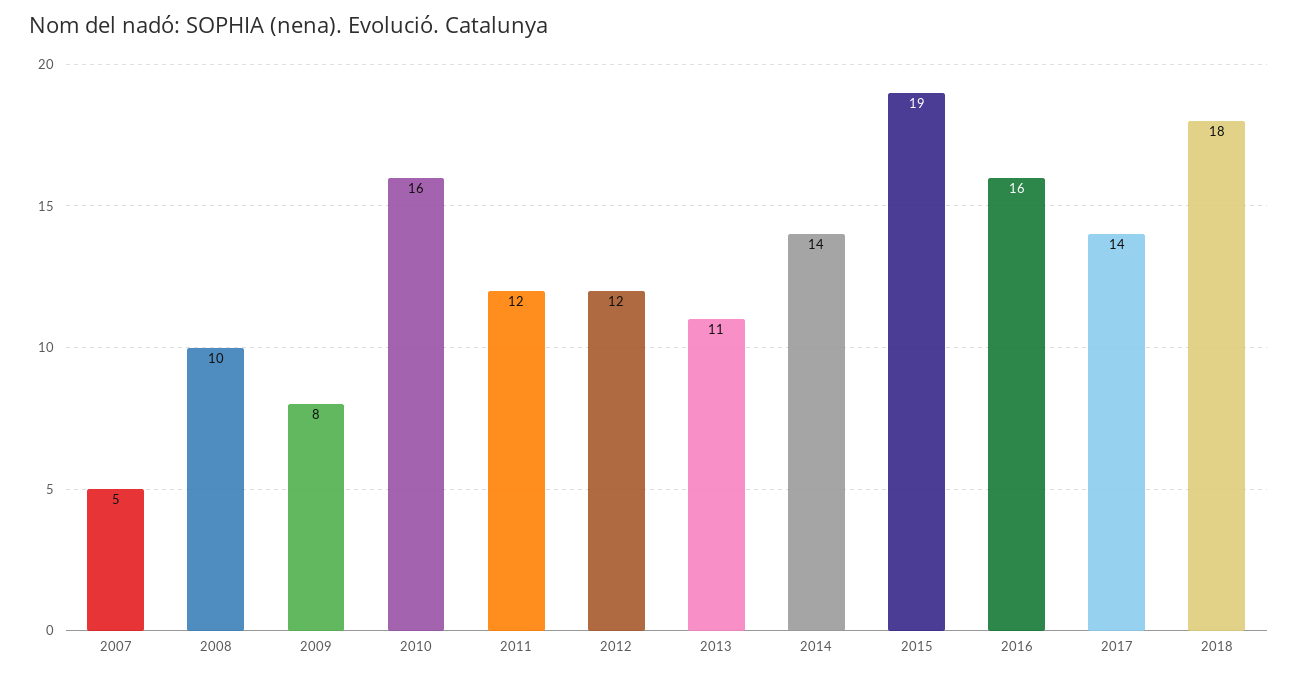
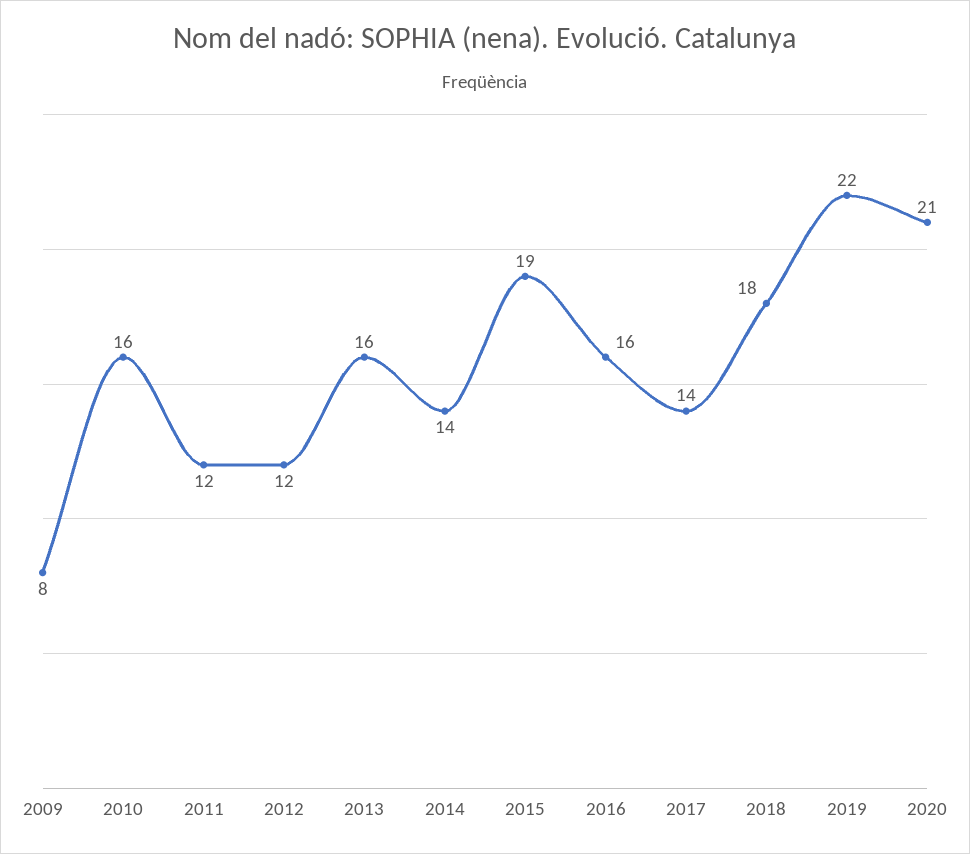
2007: 5 -> none
2008: 10 -> none
2013: 11 -> 16
2019: none -> 22
2020: none -> 21

